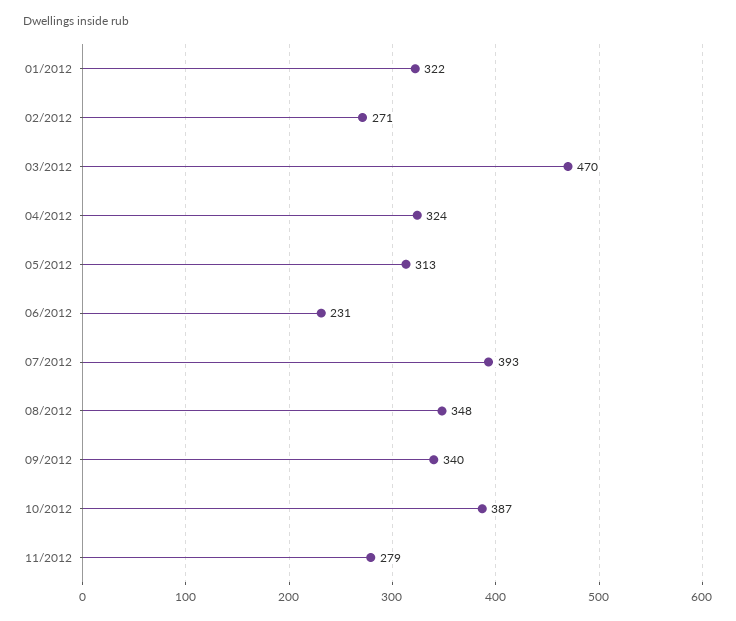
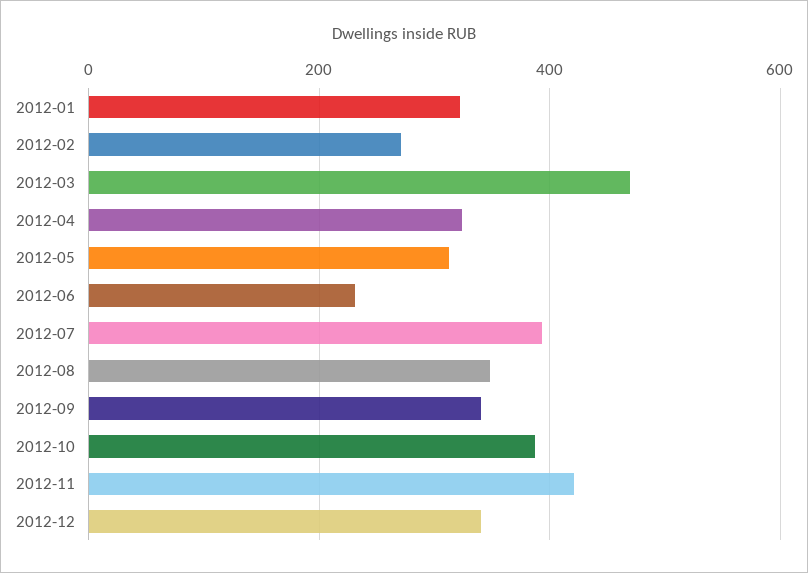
11/2012: 279 -> 420
2012-12: none -> 340

